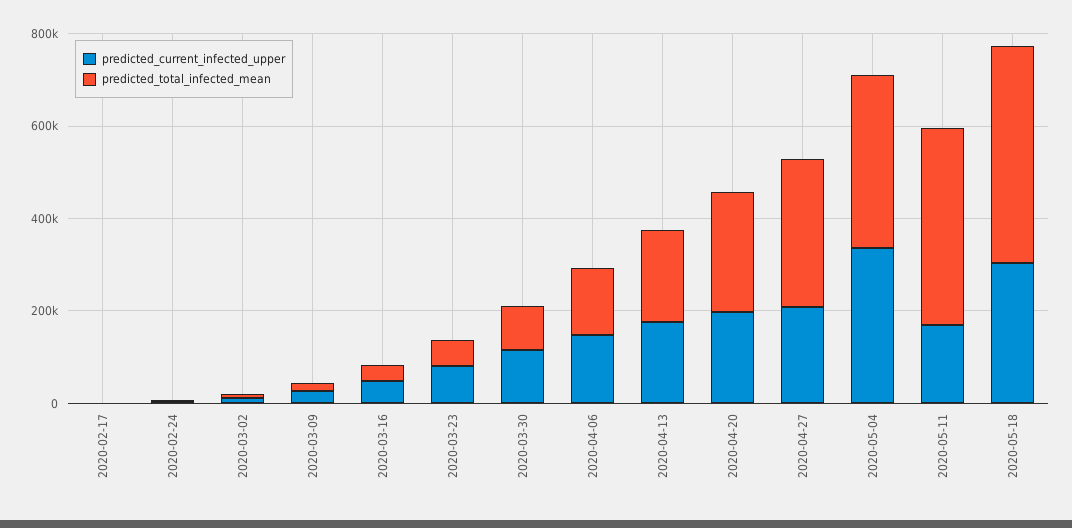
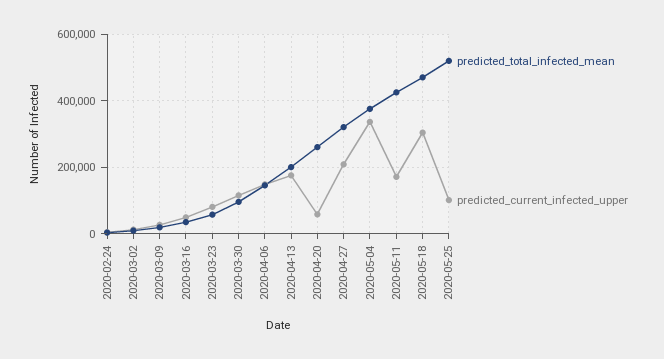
predicted_current_infected_upper, 2020-02-17: 0 -> none
predicted_total_infected_mean, 2020-02-17: 0 -> none
predicted_current_infected_upper, 2020-04-20: 200000 -> 60000
predicted_total_infected_mean, 2020-05-25: none -> 520000
predicted_current_infected_upper, 2020-05-25: none -> 100000

